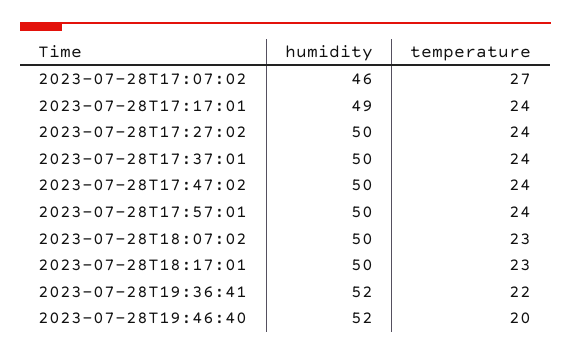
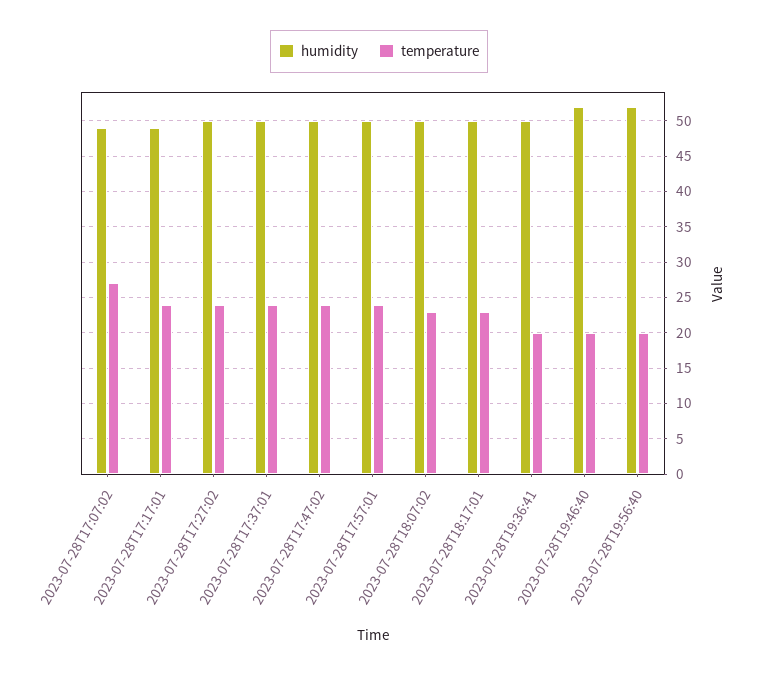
humidity, 2023-07-28T17:07:02: 46 -> 49
humidity, 2023-07-28T19:36:41: 52 -> 50
temperature, 2023-07-28T19:36:41: 22 -> 20
humidity, 2023-07-28T19:56:40: none -> 52
temperature, 2023-07-28T19:56:40: none -> 20

